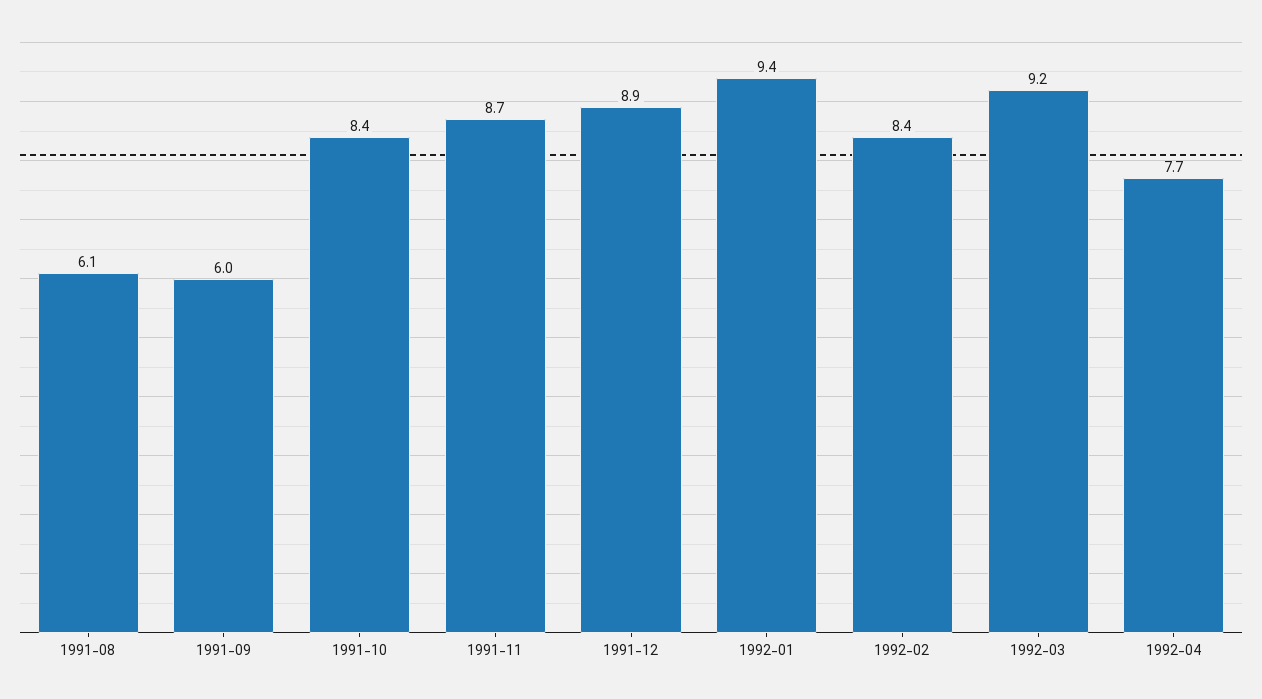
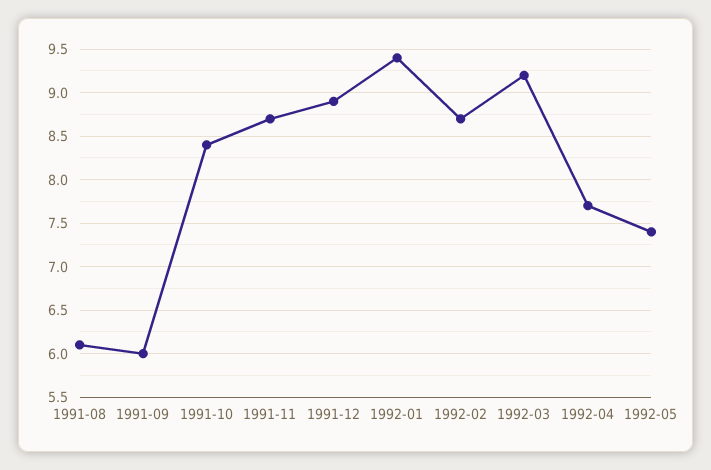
1992-02: 8.4 -> 8.7
1992-05: none -> 7.4

